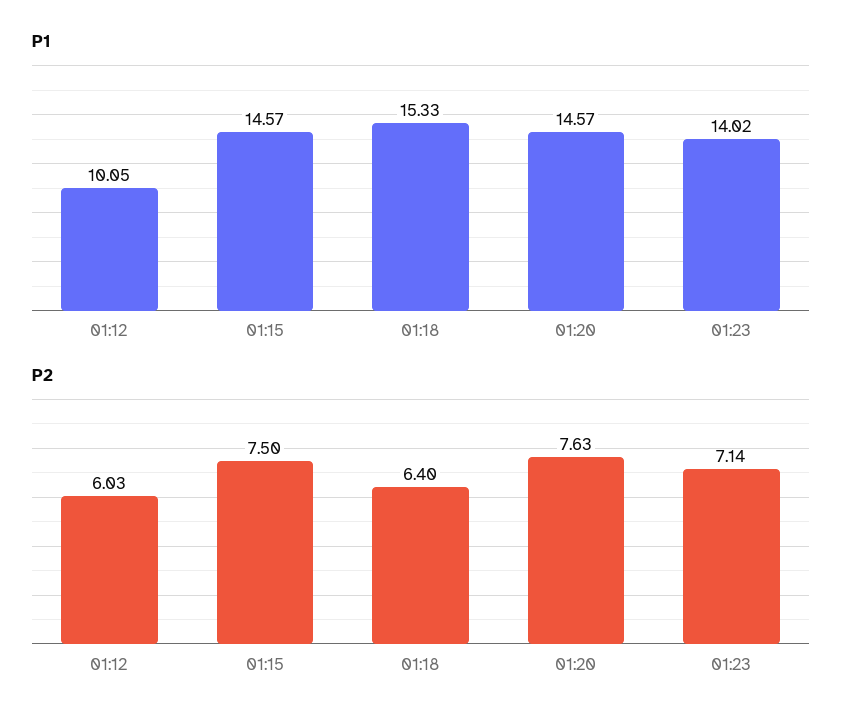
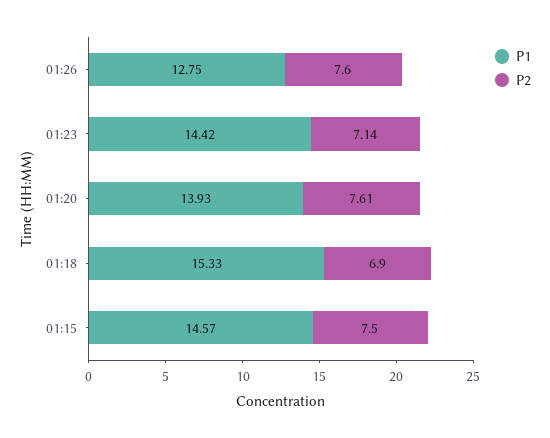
P1, 01:12: 10.05 -> none
P1, 01:20: 14.57 -> 13.93
P1, 01:23: 14.02 -> 14.42
P2, 01:12: 6.03 -> none
P2, 01:18: 6.4 -> 6.9
P2, 01:20: 7.63 -> 7.61
P1, 01:26: none -> 12.75
P2, 01:26: none -> 7.6

